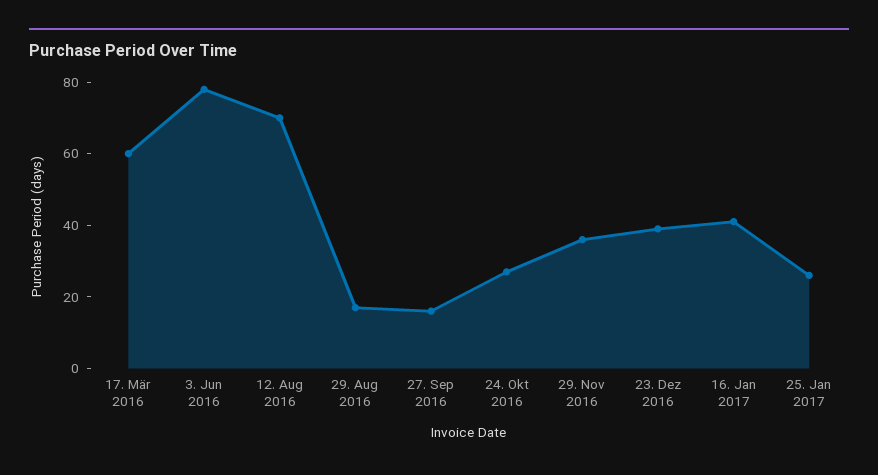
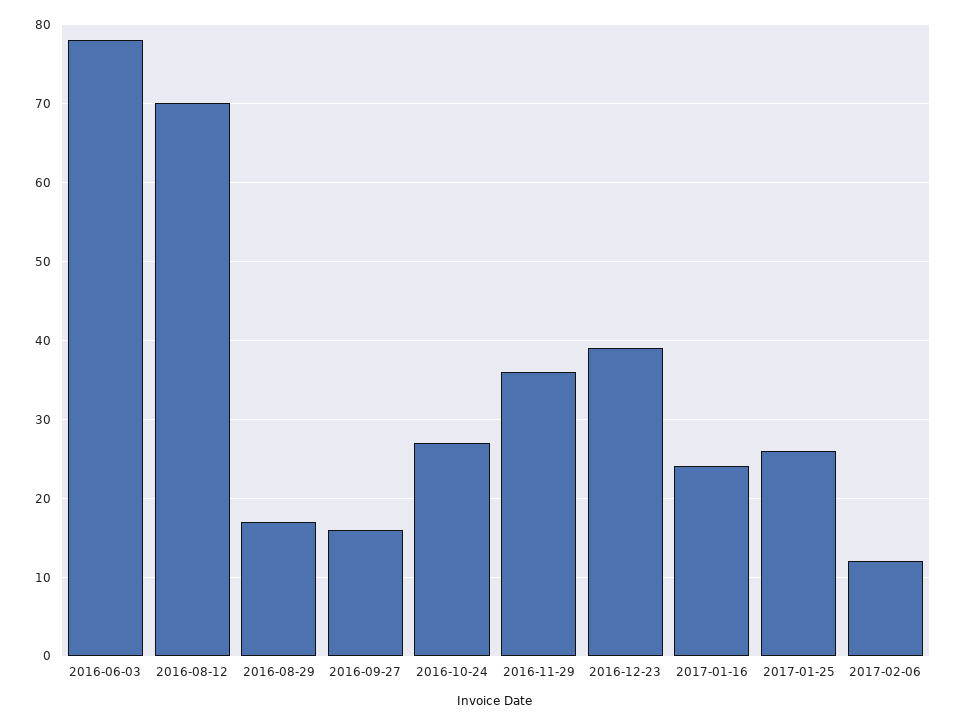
17. Mär 2016: 60 -> none
16. Jan 2017: 40 -> 24
2017-02-06: none -> 12

